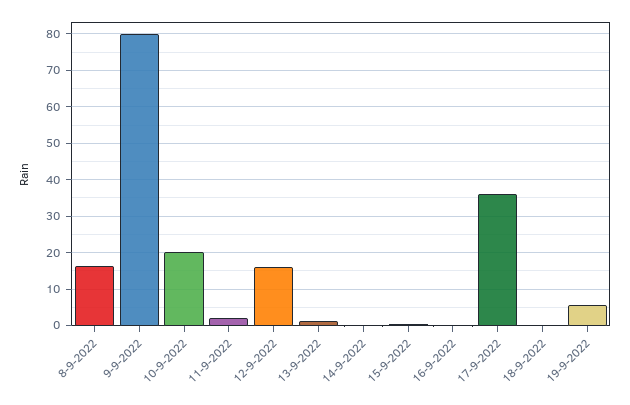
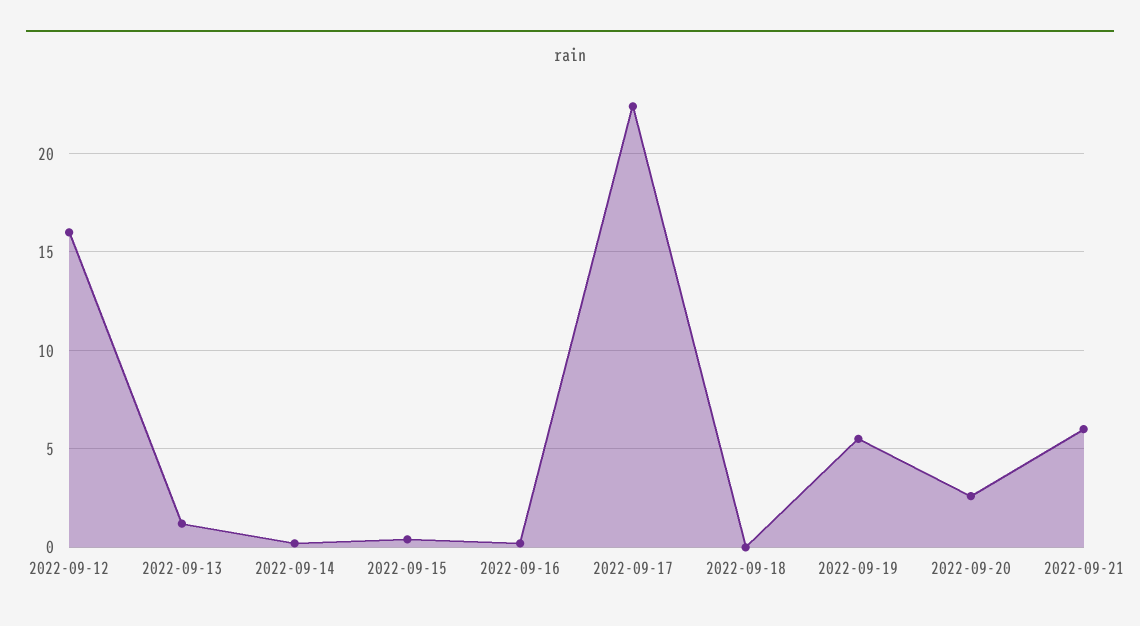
8-9-2022: 16 -> none
9-9-2022: 80 -> none
10-9-2022: 20 -> none
11-9-2022: 2 -> none
17-9-2022: 36 -> 22.5
2022-09-20: none -> 2.5
2022-09-21: none -> 6

